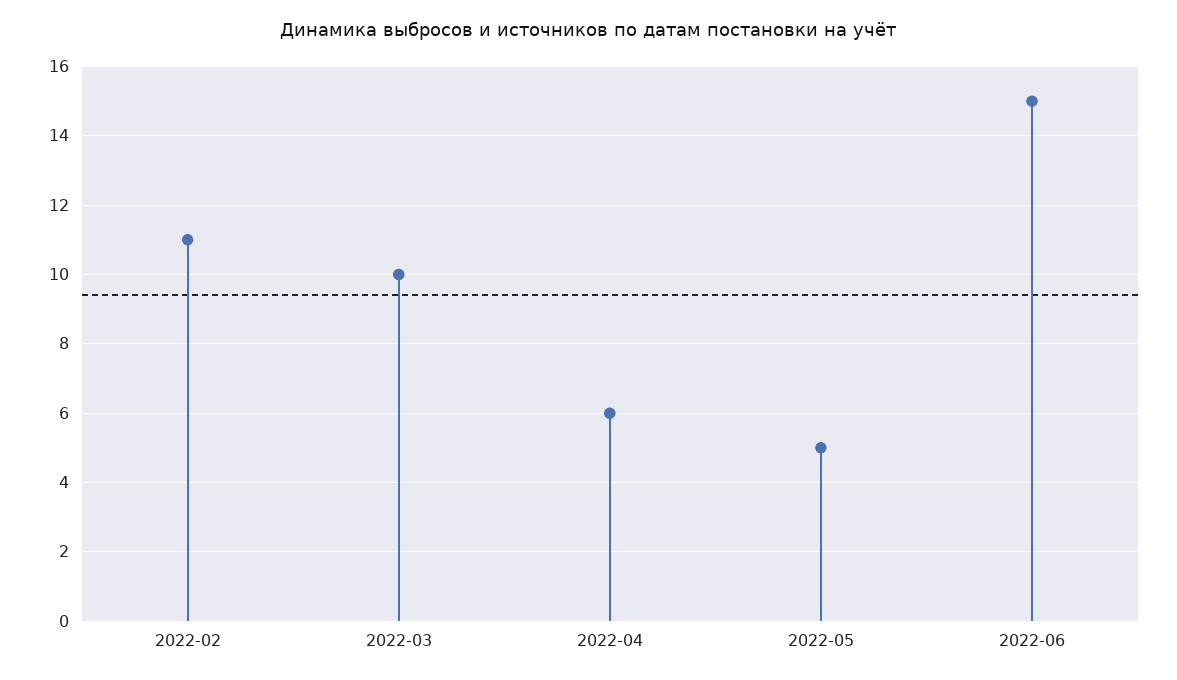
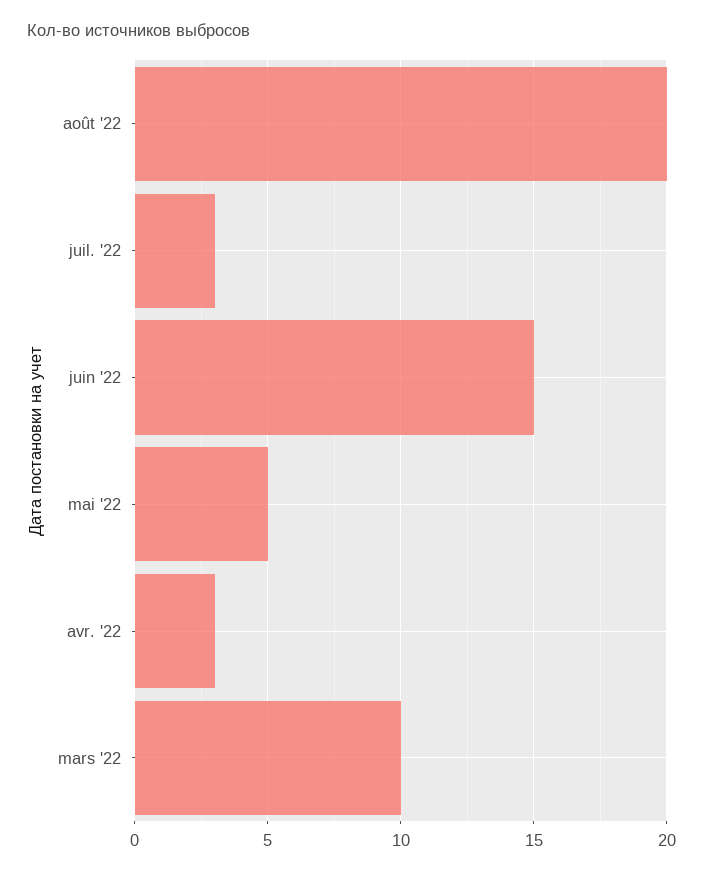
2022-02: 11 -> none
2022-04: 6 -> 3
août '22: none -> 20
juil. '22: none -> 3

